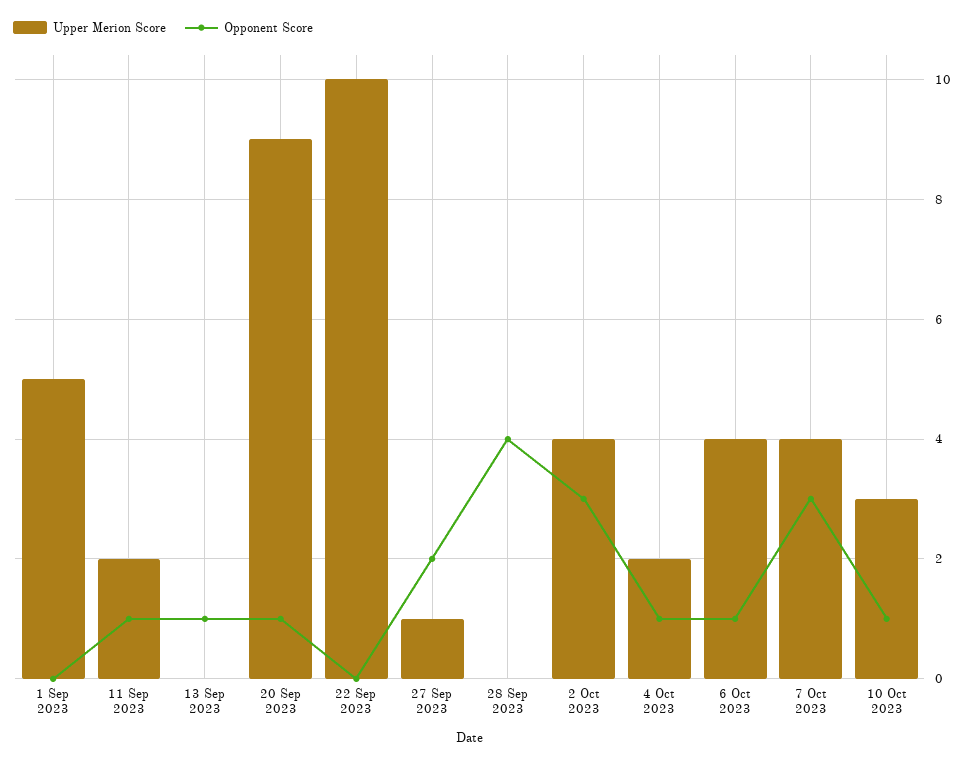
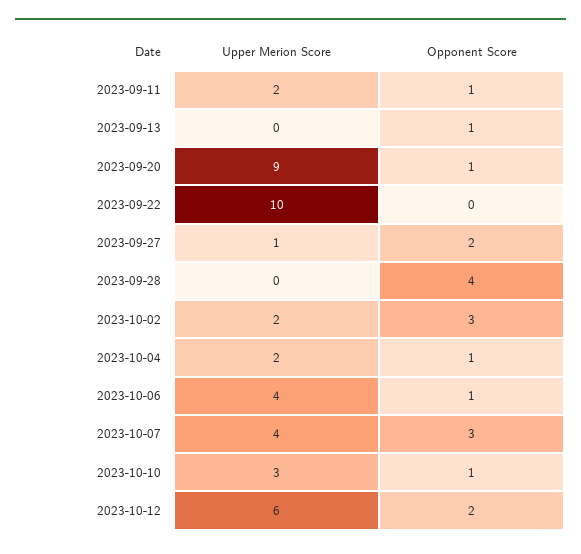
Upper Merion Score, 1 Sep 2023: 5 -> none
Opponent Score, 1 Sep 2023: 0 -> none
Upper Merion Score, 2 Oct 2023: 4 -> 2
Upper Merion Score, 2023-10-12: none -> 6
Opponent Score, 2023-10-12: none -> 2

